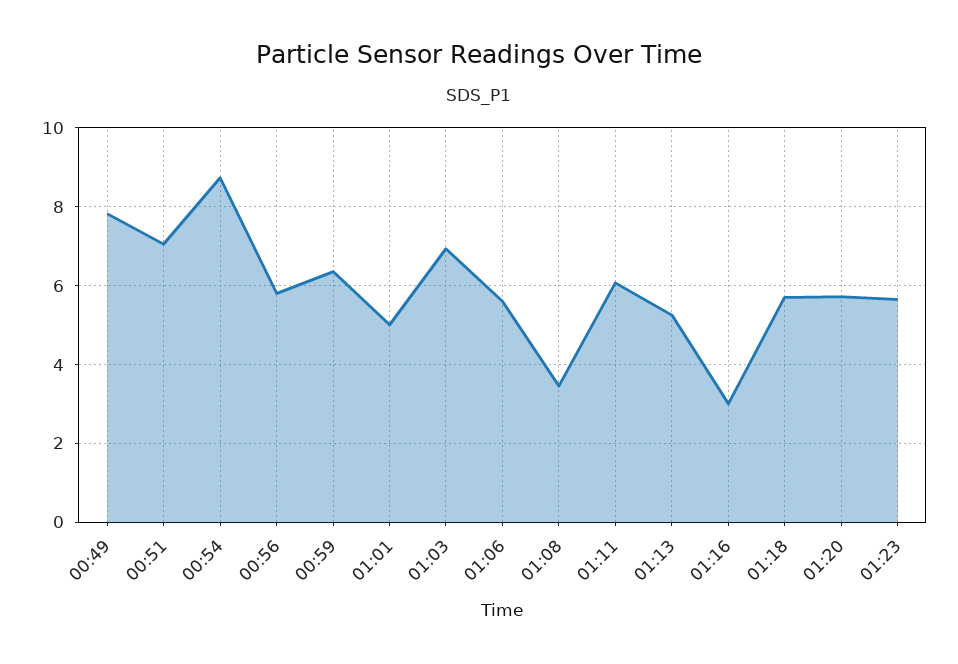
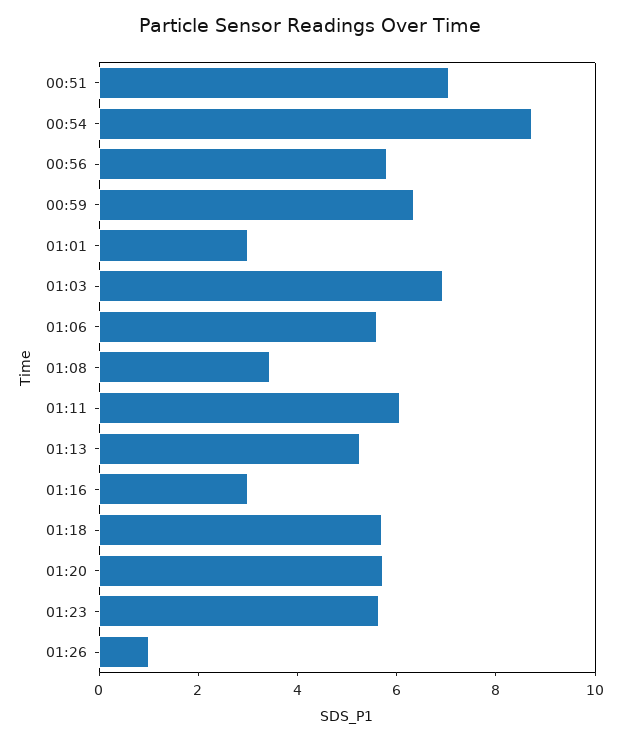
00:49: 7.8 -> none
01:01: 5 -> 3
01:26: none -> 1

